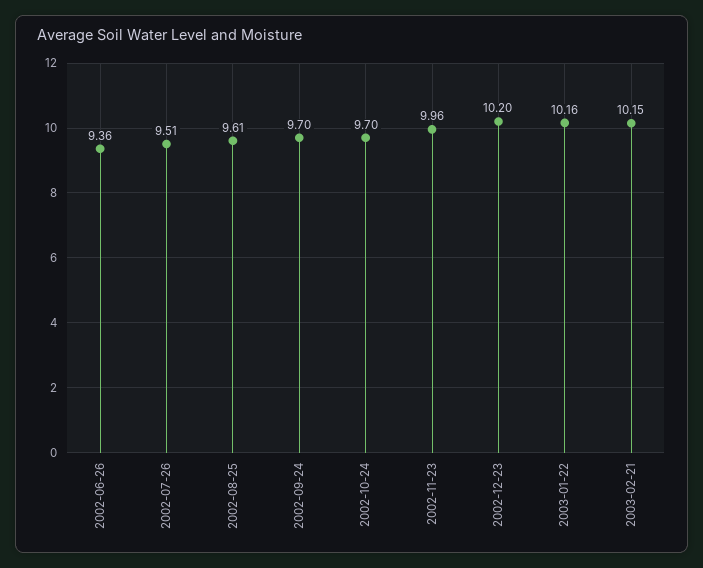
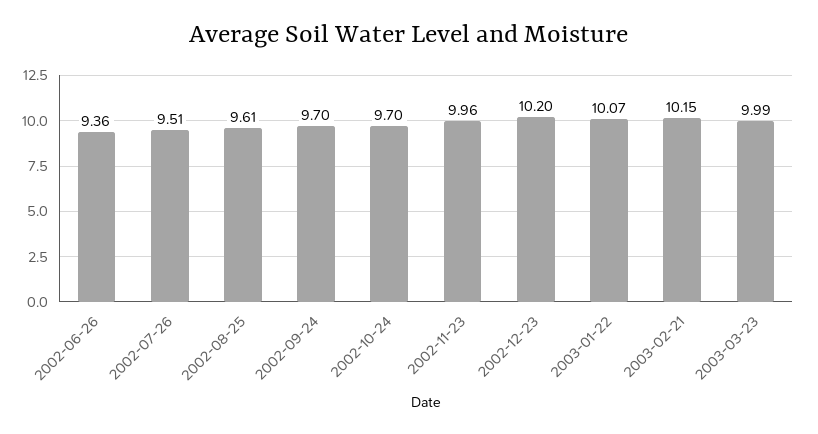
2003-01-22: 10.16 -> 10.07
2003-03-23: none -> 9.99

